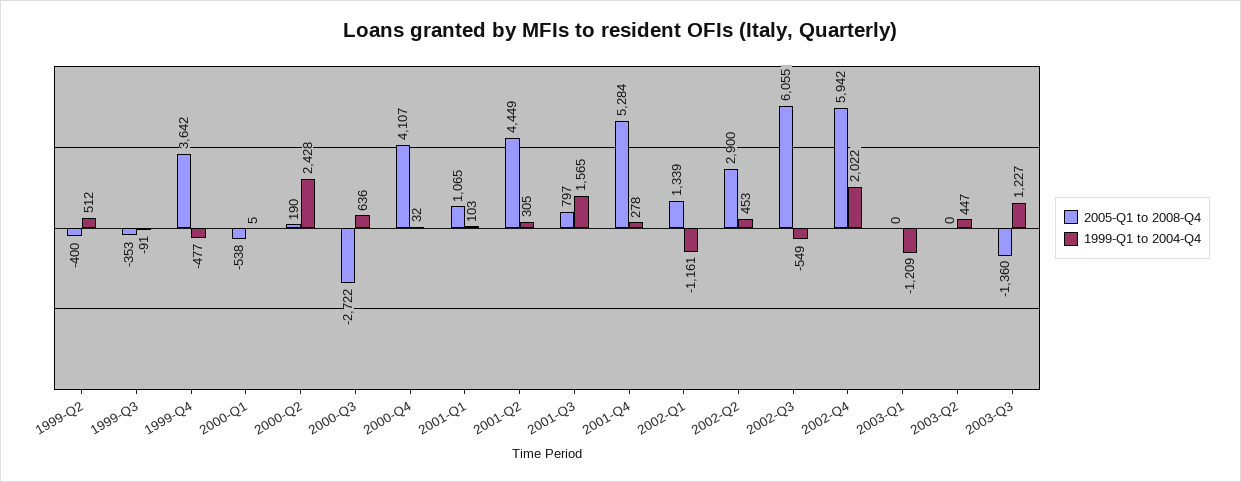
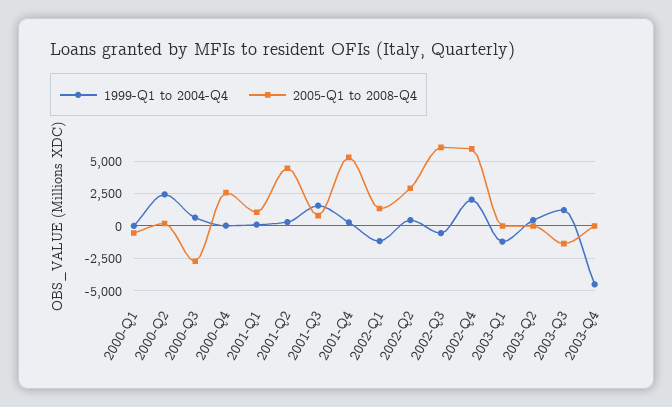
2005-Q1 to 2008-Q4, 1999-Q2: -400 -> none
1999-Q1 to 2004-Q4, 1999-Q2: 512 -> none
2005-Q1 to 2008-Q4, 1999-Q3: -353 -> none
1999-Q1 to 2004-Q4, 1999-Q3: -91 -> none
2005-Q1 to 2008-Q4, 1999-Q4: 3642 -> none
1999-Q1 to 2004-Q4, 1999-Q4: -477 -> none
2005-Q1 to 2008-Q4, 2000-Q4: 4107 -> 2500
1999-Q1 to 2004-Q4, 2003-Q4: none -> -4500
2005-Q1 to 2008-Q4, 2003-Q4: none -> 0

